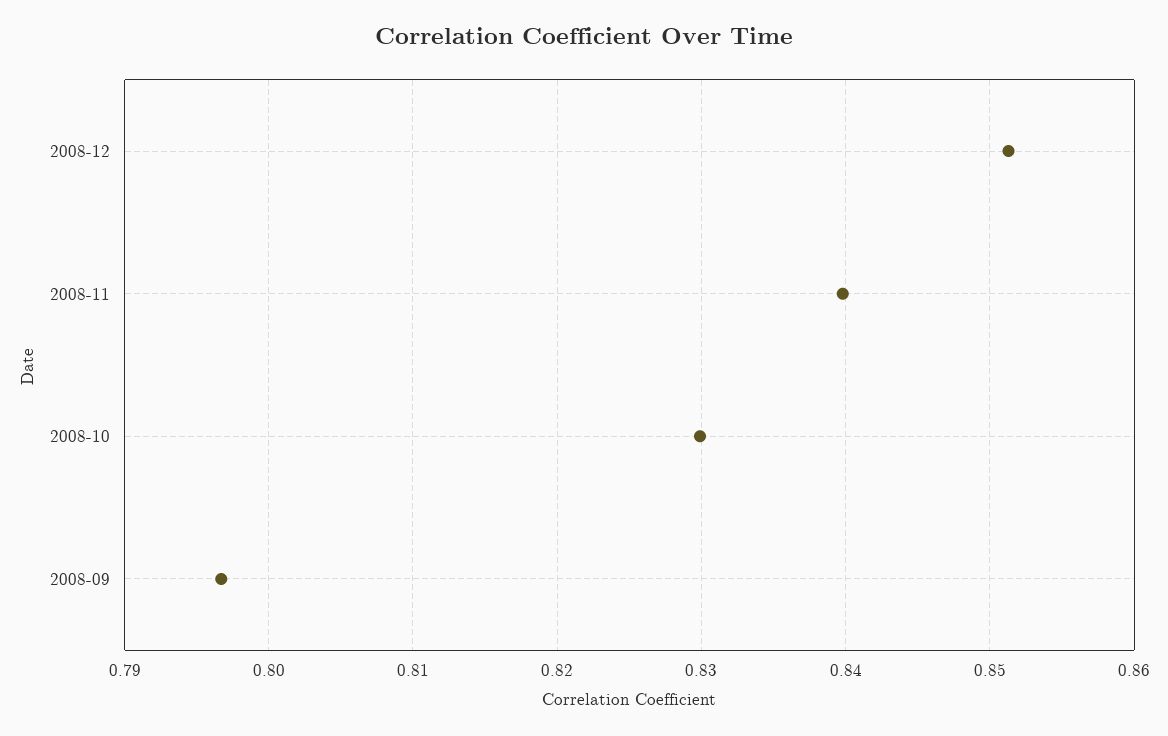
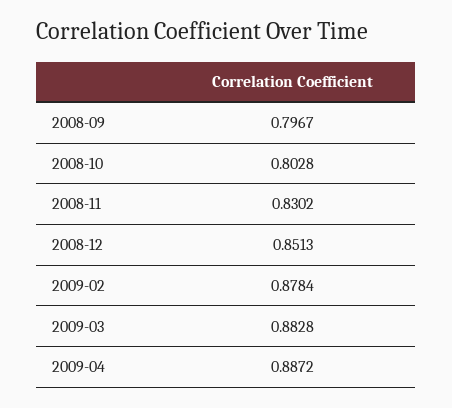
2008-11: 0.84 -> 0.8302
2008-10: 0.83 -> 0.8028
2009-02: none -> 0.8784
2009-03: none -> 0.8828
2009-04: none -> 0.8872

